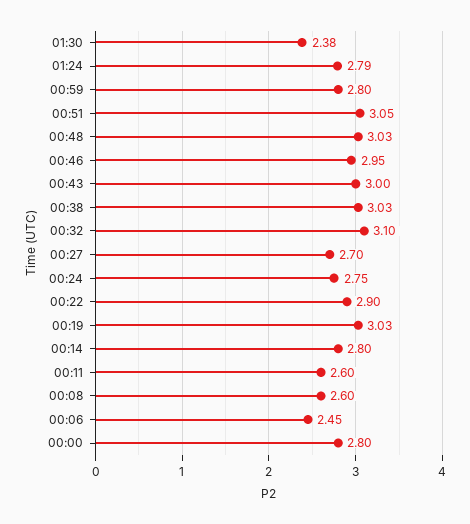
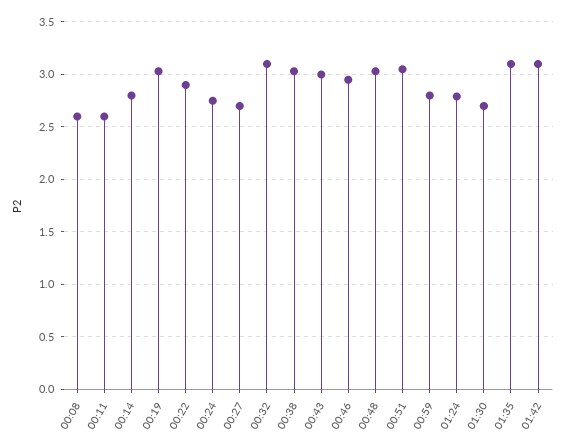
01:30: 2.38 -> 2.7
00:06: 2.45 -> none
00:00: 2.8 -> none
01:35: none -> 3.1
01:42: none -> 3.1

